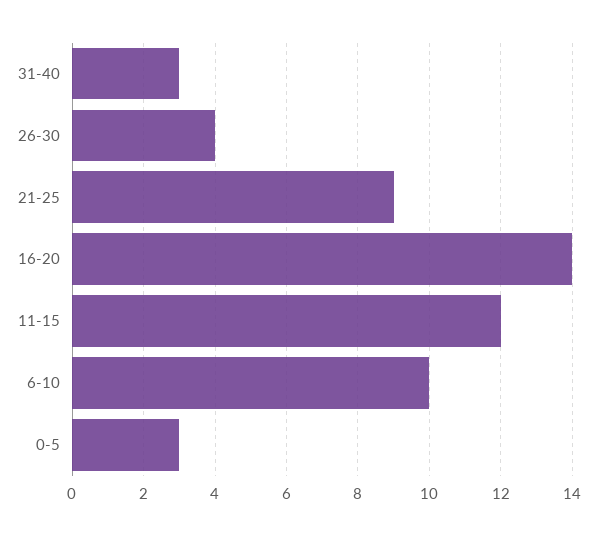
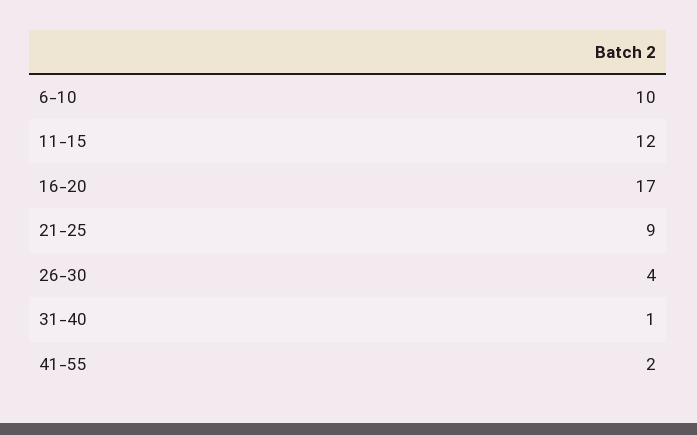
31-40: 3 -> 1
16-20: 14 -> 17
0-5: 3 -> none
41-55: none -> 2

